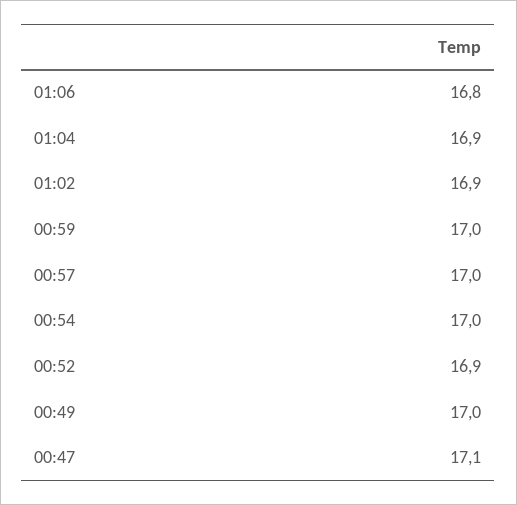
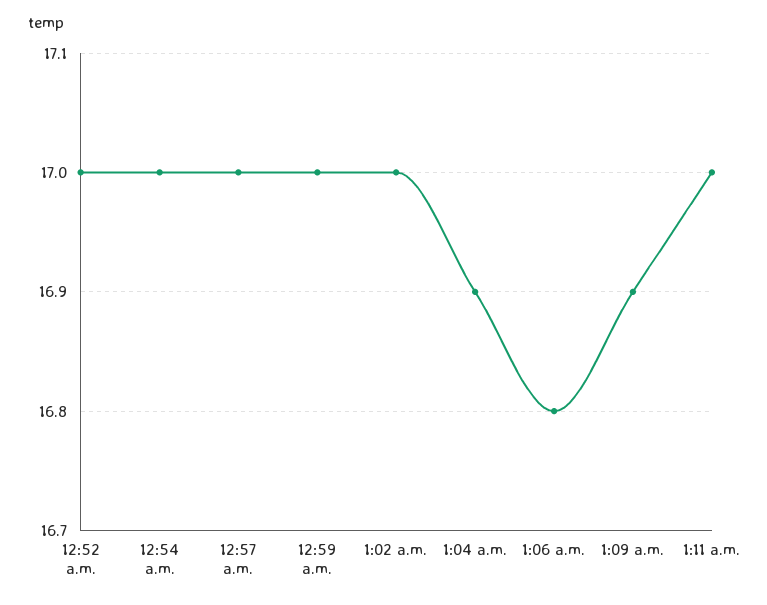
01:02: 16.9 -> 17
00:52: 16.9 -> 17
00:49: 17 -> none
00:47: 17.1 -> none
1:09 a.m.: none -> 16.9
1:11 a.m.: none -> 17

